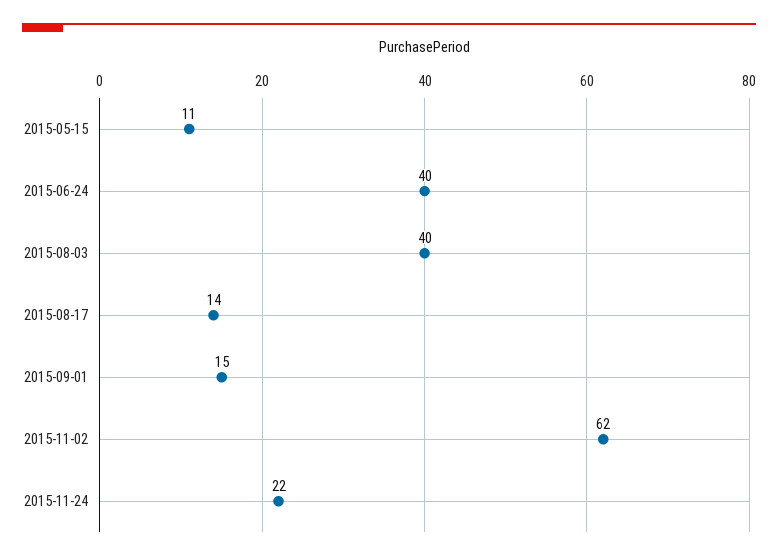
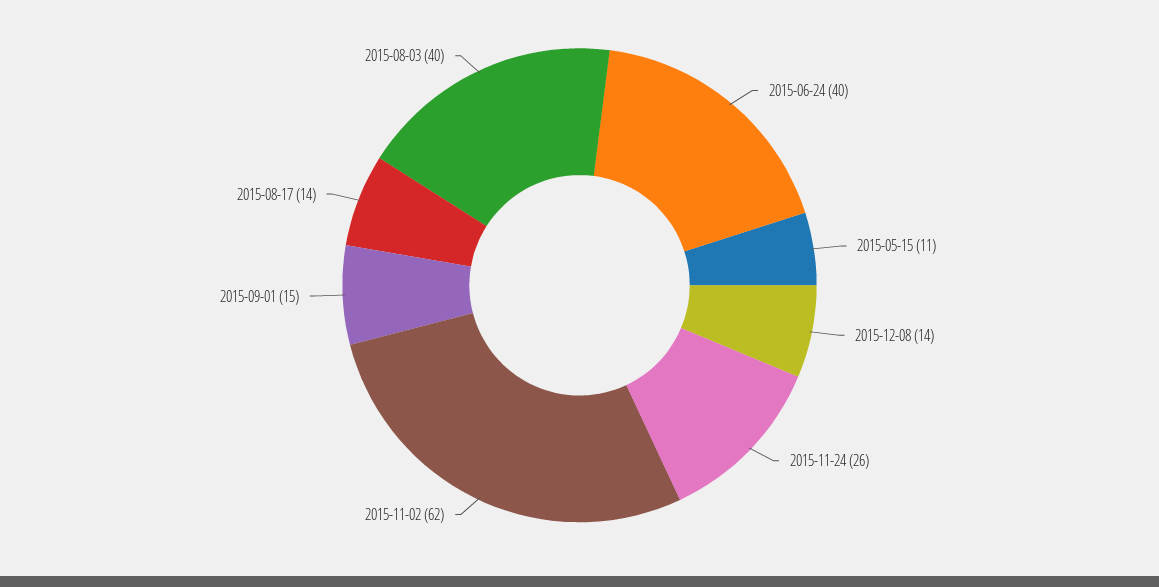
2015-11-24: 22 -> 26
2015-12-08: none -> 14

